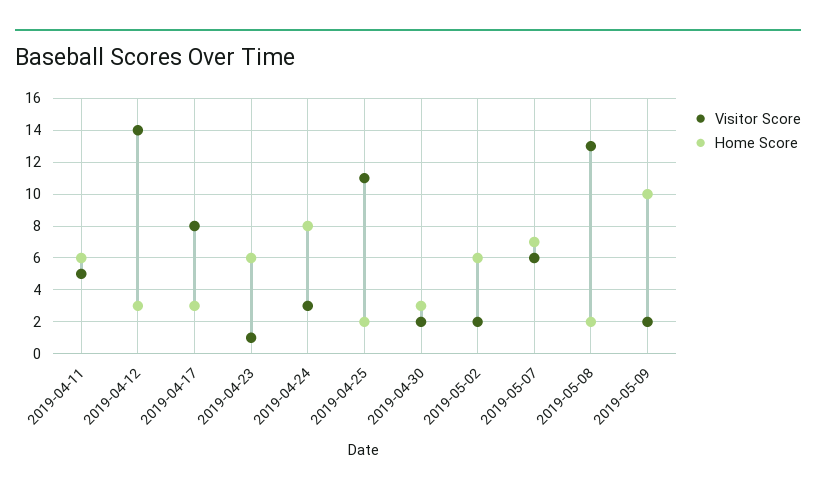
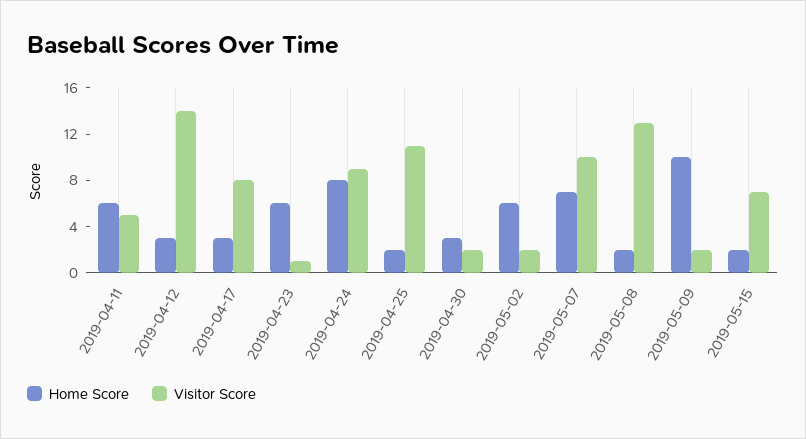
Visitor Score, 2019-04-24: 3 -> 9
Visitor Score, 2019-05-07: 6 -> 10
Home Score, 2019-05-15: none -> 2
Visitor Score, 2019-05-15: none -> 7

